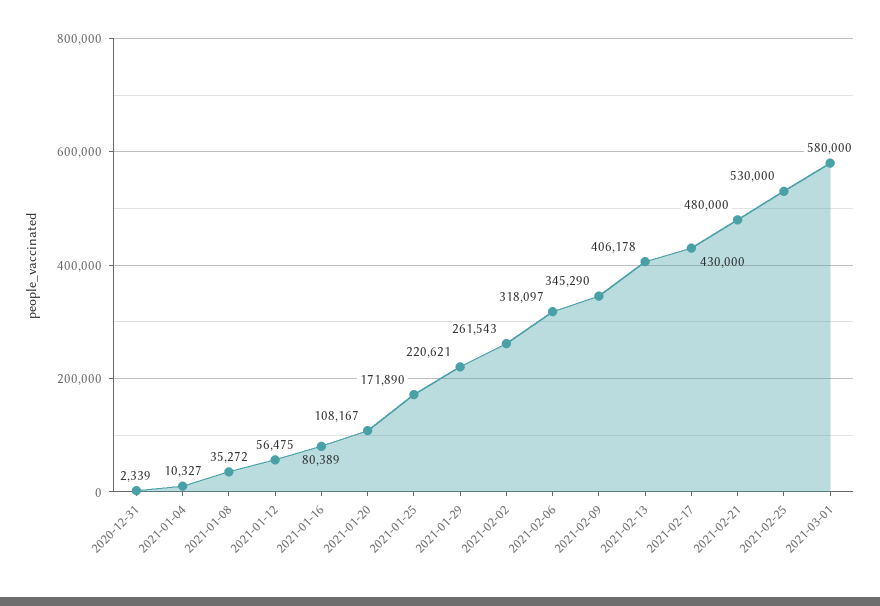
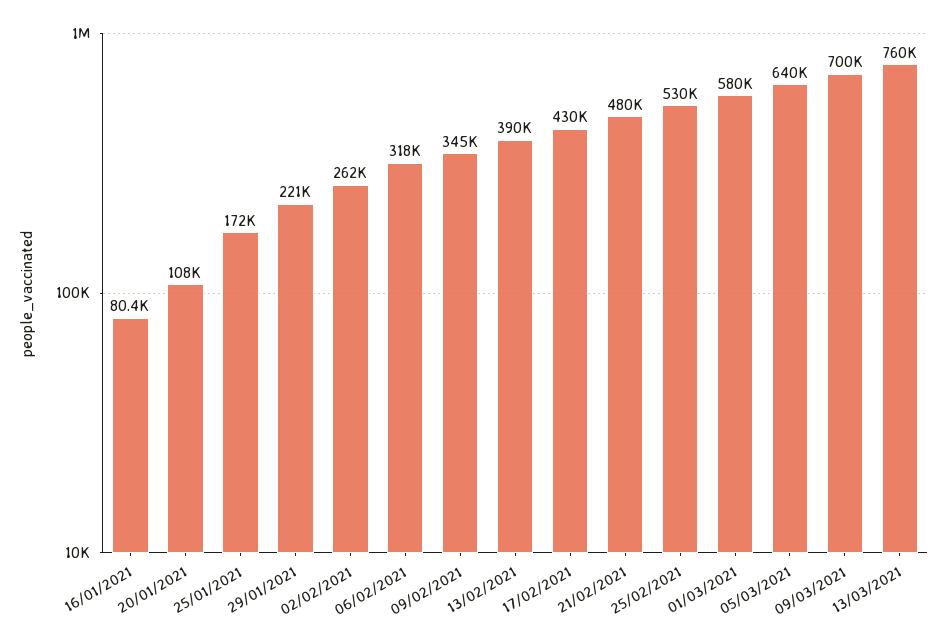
2020-12-31: 2339 -> none
2021-01-04: 10327 -> none
2021-01-08: 35272 -> none
2021-01-12: 56475 -> none
2021-02-13: 406178 -> 390000
05/03/2021: none -> 640000
09/03/2021: none -> 700000
13/03/2021: none -> 760000

